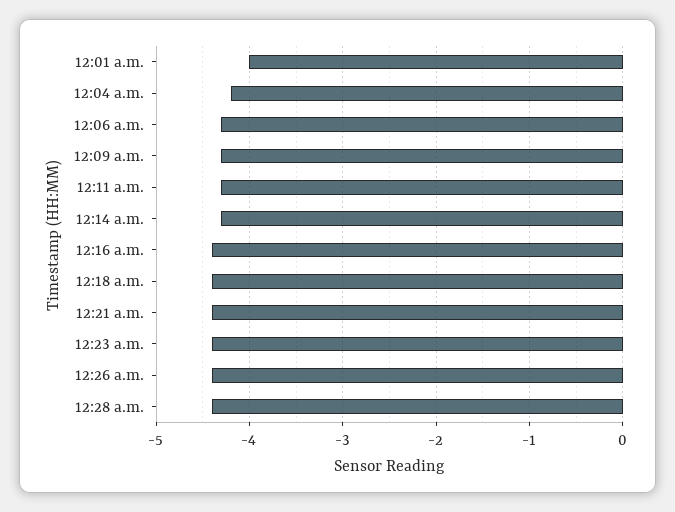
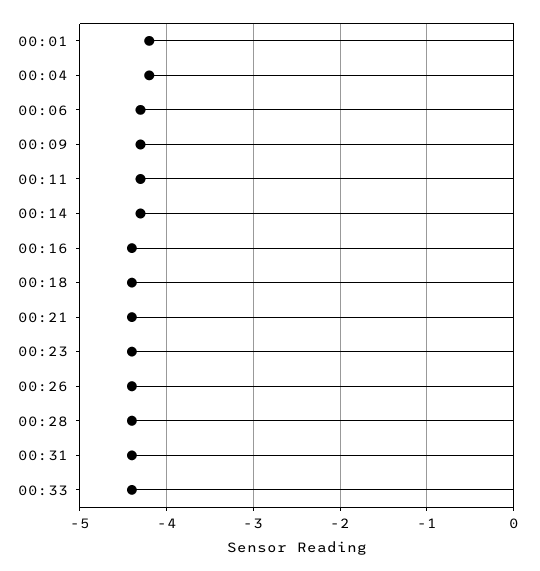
12:01 a.m.: -4 -> -4.2
00:31: none -> -4.4
00:33: none -> -4.4

